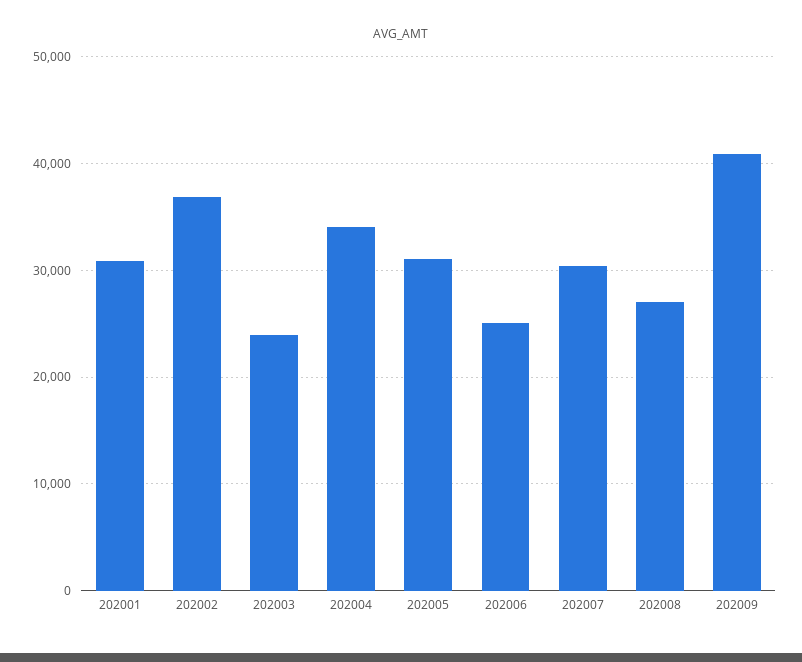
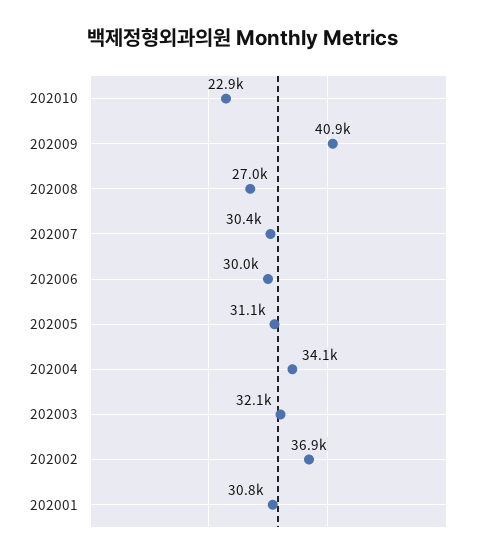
202003: 24000 -> 32100
202006: 25000 -> 30000
202010: none -> 22900

